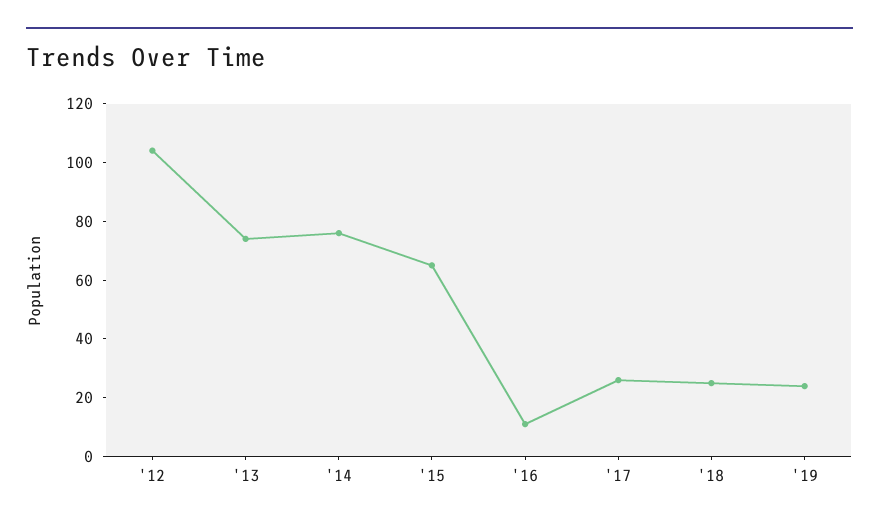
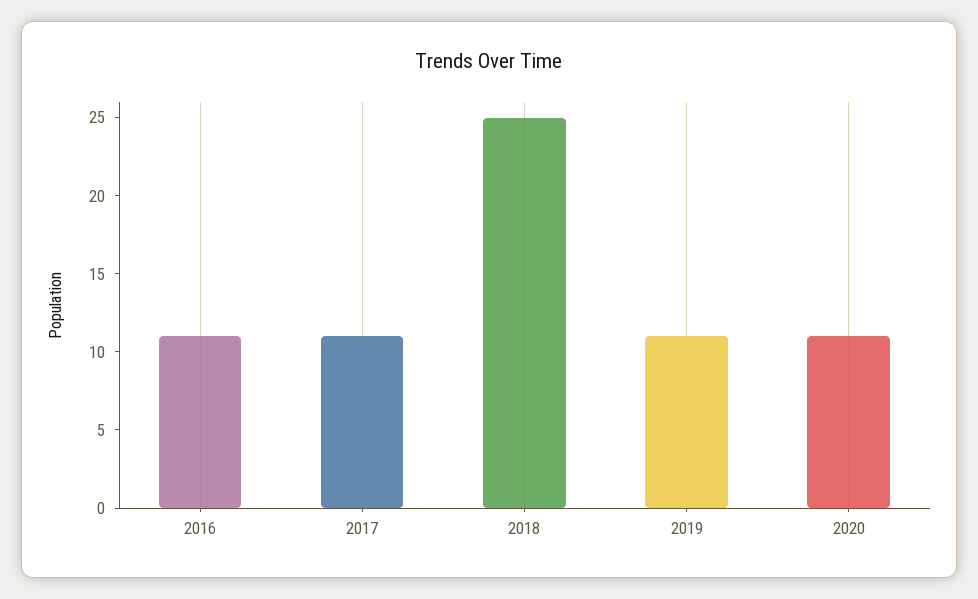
'12: 105 -> none
'13: 75 -> none
'14: 75 -> none
'15: 65 -> none
'17: 25 -> 11
'19: 25 -> 11
2020: none -> 11

